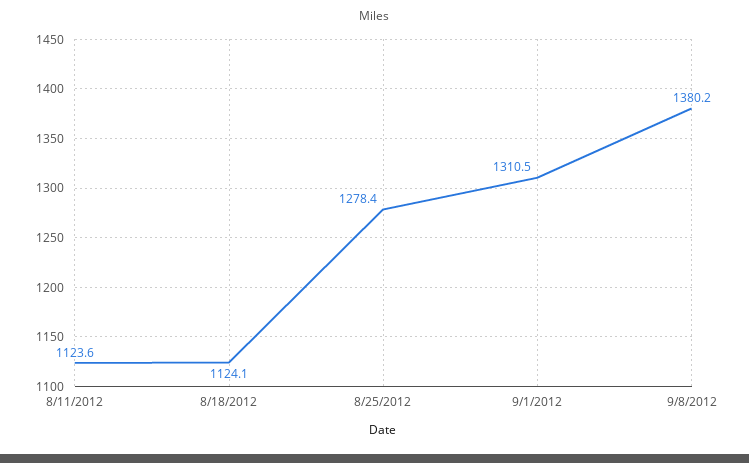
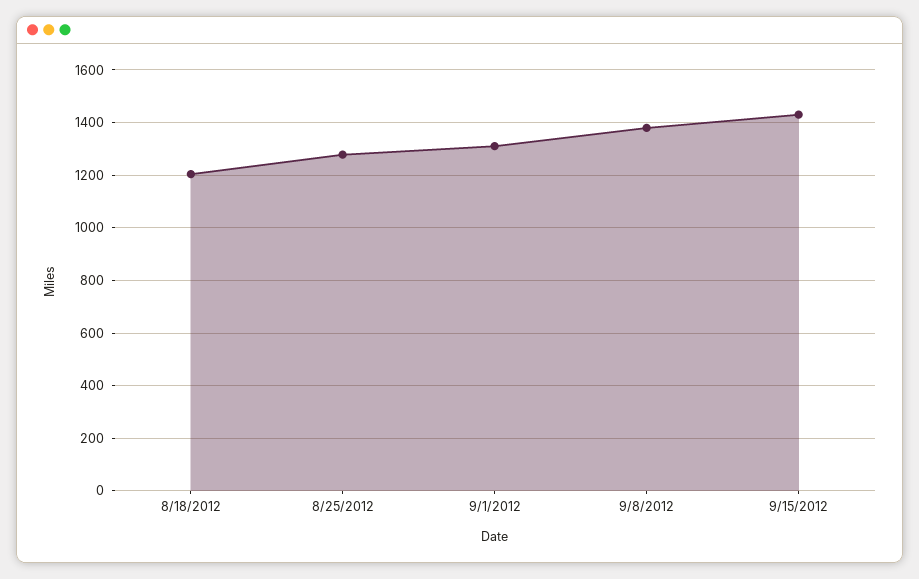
8/11/2012: 1123.6 -> none
8/18/2012: 1124.1 -> 1200
9/15/2012: none -> 1425

